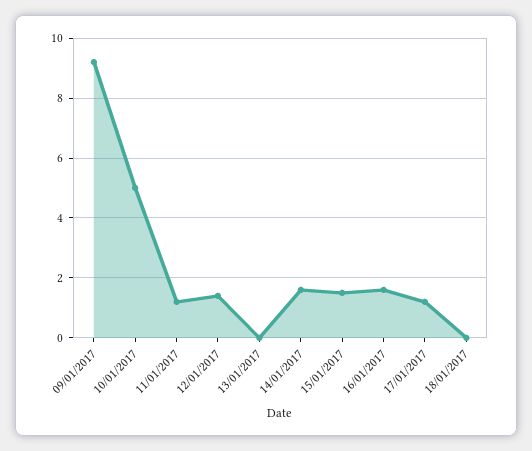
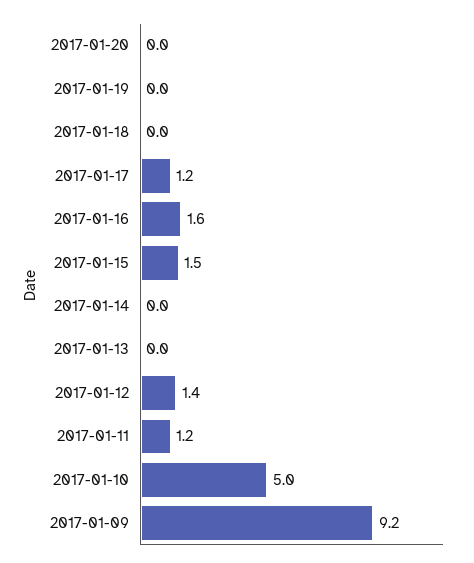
14/01/2017: 1.5 -> 0
2017-01-20: none -> 0
2017-01-19: none -> 0

